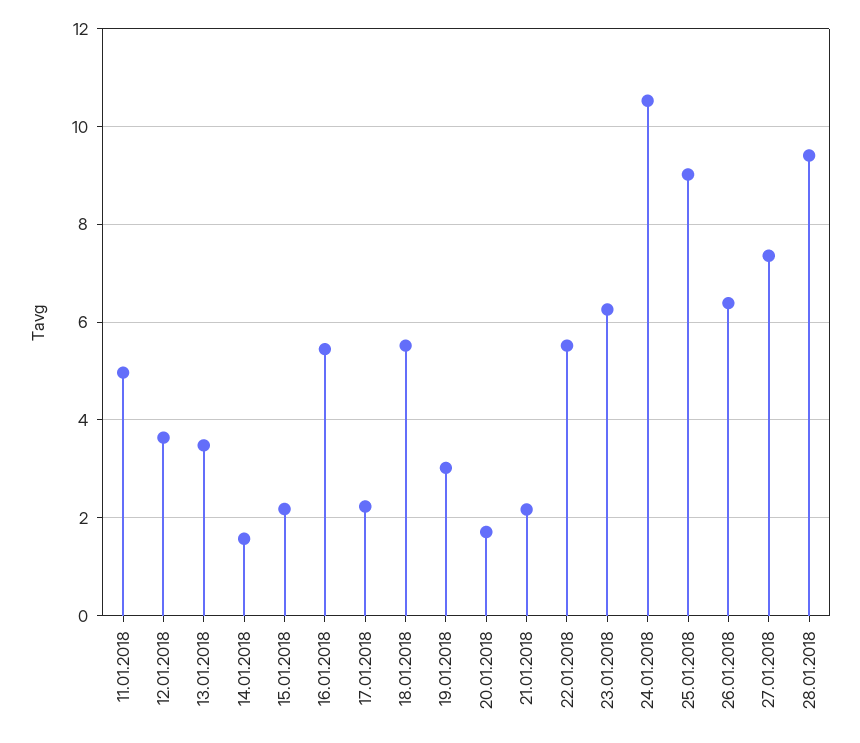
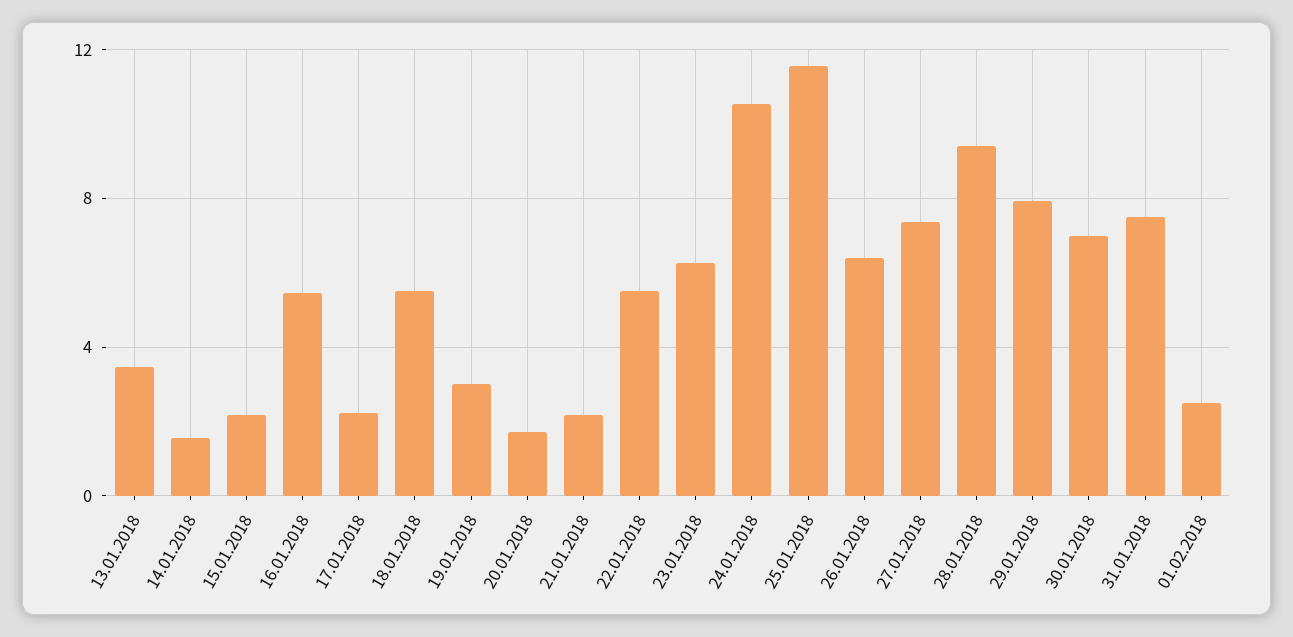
11.01.2018: 5 -> none
12.01.2018: 3.6 -> none
25.01.2018: 9 -> 11.5
29.01.2018: none -> 8
30.01.2018: none -> 7
31.01.2018: none -> 7.5
01.02.2018: none -> 2.5

